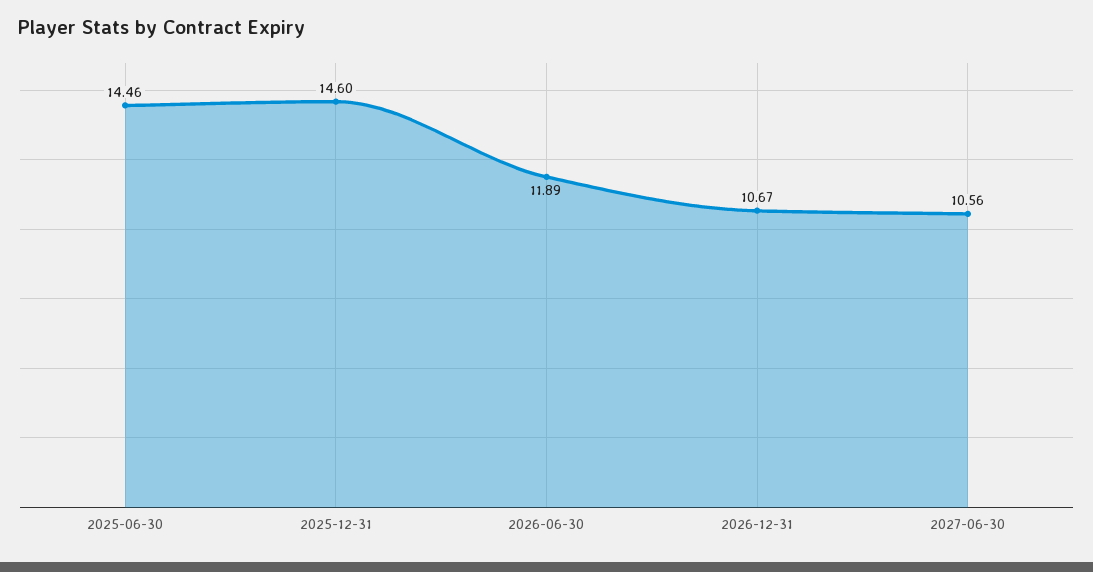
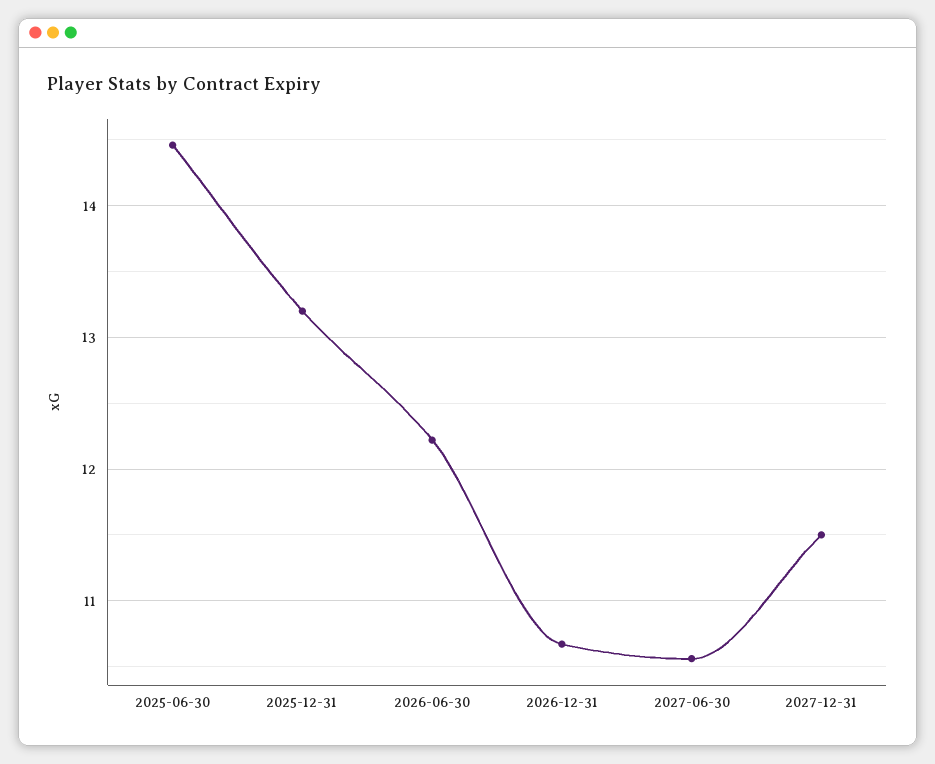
2025-12-31: 14.6 -> 13.2
2026-06-30: 11.89 -> 12.2
2027-12-31: none -> 11.5

